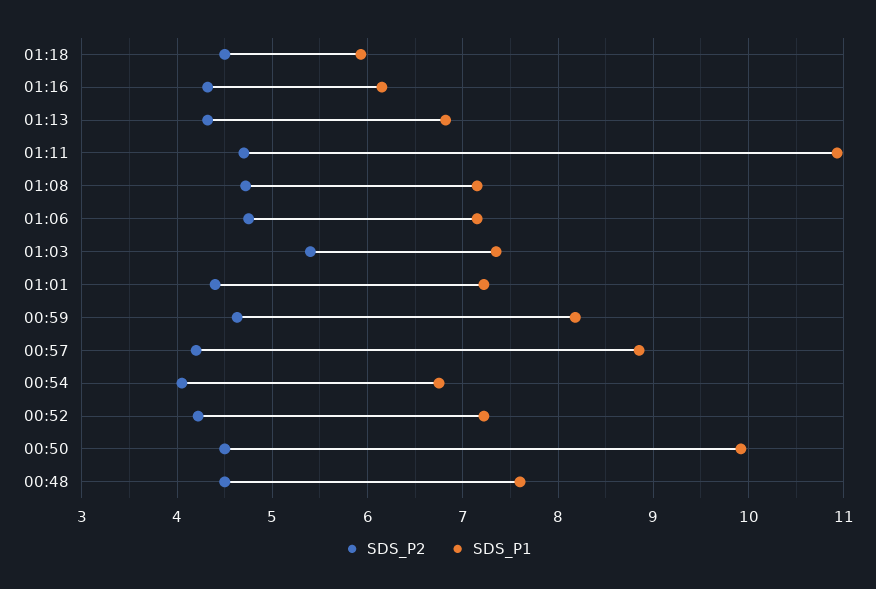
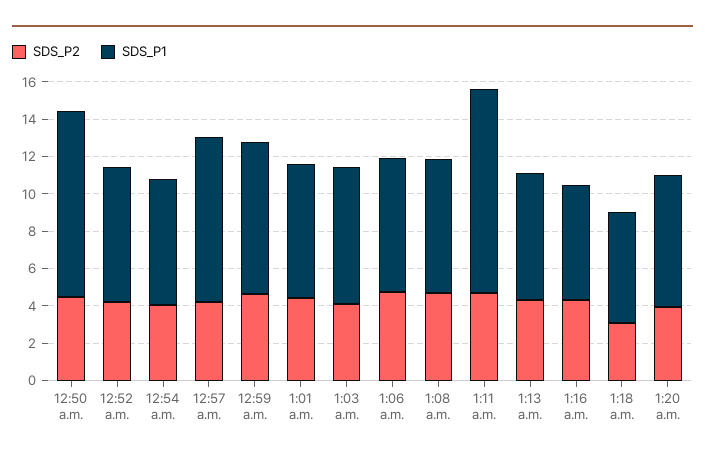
SDS_P2, 01:18: 4.5 -> 3
SDS_P2, 01:03: 5.4 -> 4
SDS_P2, 00:48: 4.5 -> none
SDS_P1, 00:48: 7.6 -> none
SDS_P2, 1:20 a.m.: none -> 4
SDS_P1, 1:20 a.m.: none -> 7

